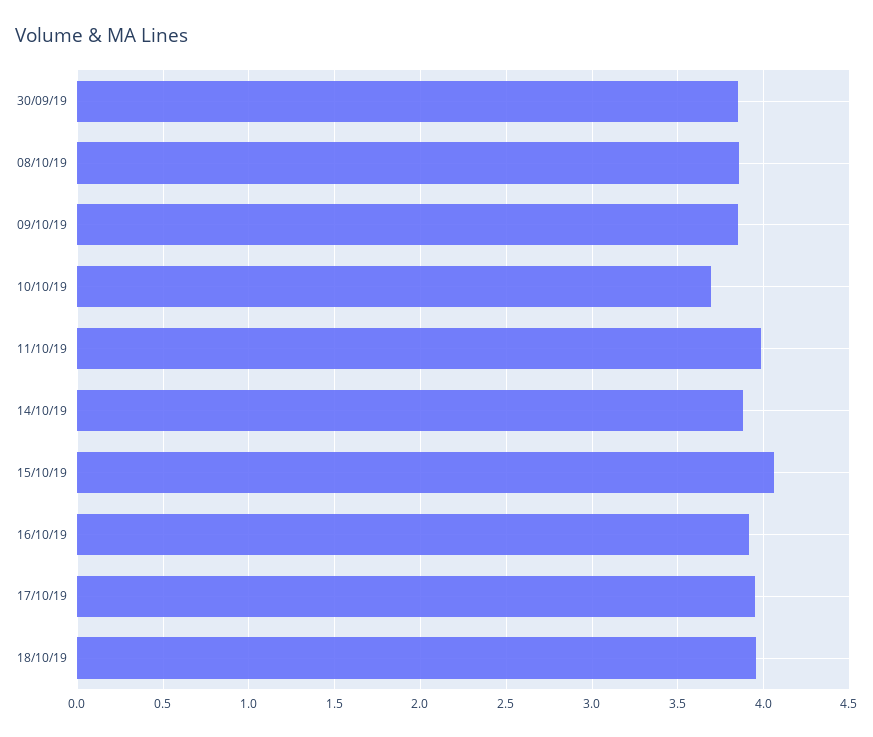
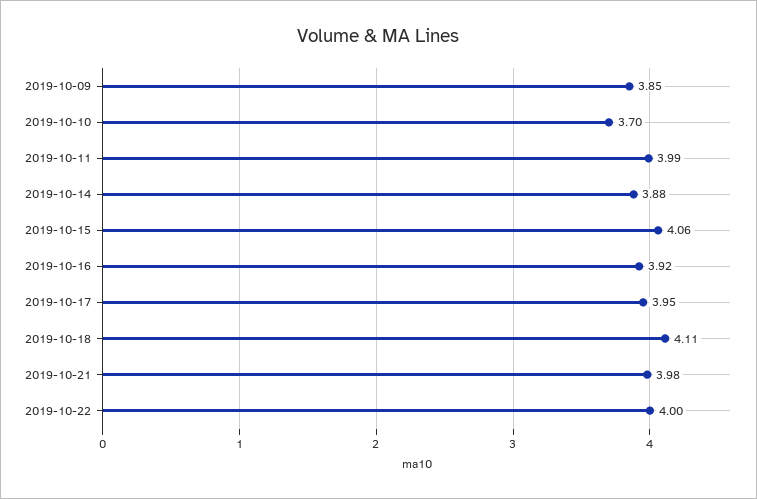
30/09/19: 3.85 -> none
08/10/19: 3.85 -> none
18/10/19: 3.95 -> 4.11
2019-10-21: none -> 3.98
2019-10-22: none -> 4

